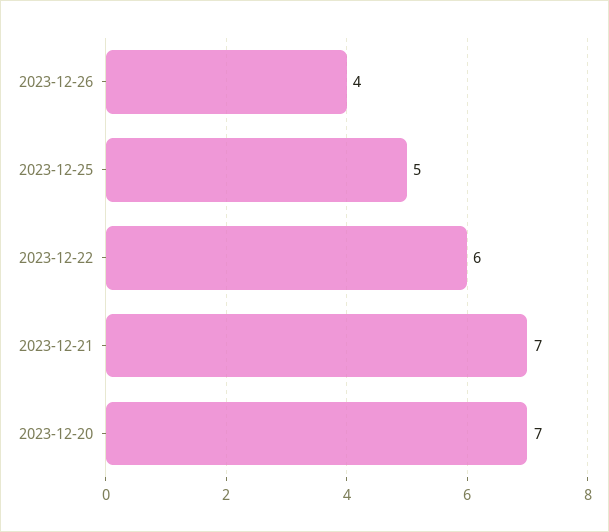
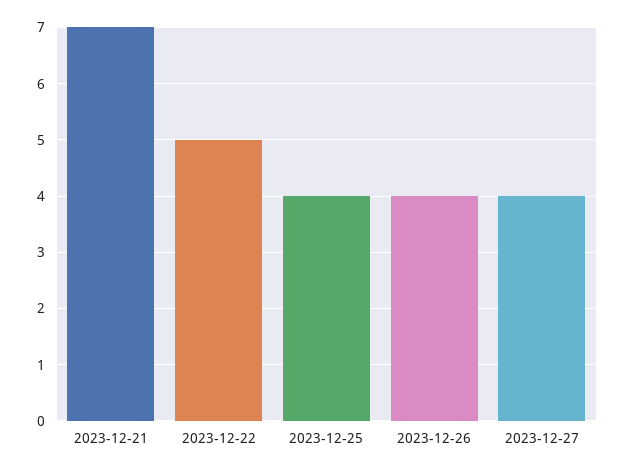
2023-12-25: 5 -> 4
2023-12-22: 6 -> 5
2023-12-20: 7 -> none
2023-12-27: none -> 4

